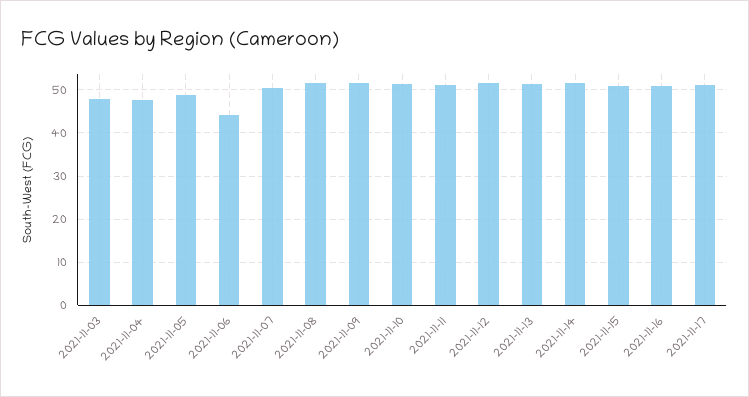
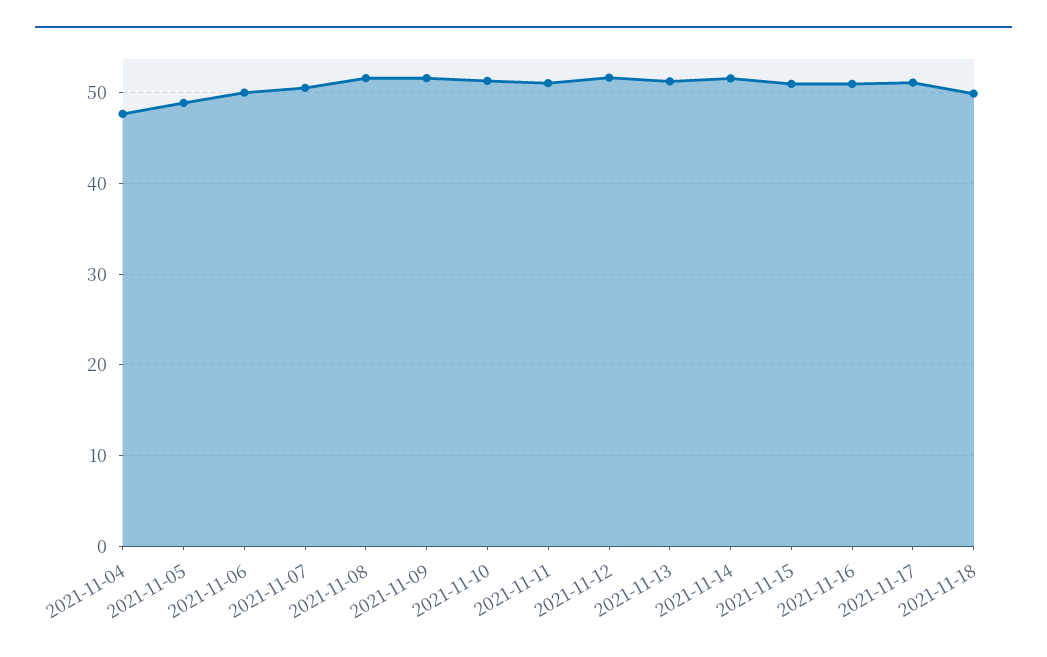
2021-11-03: 48 -> none
2021-11-06: 44 -> 50
2021-11-18: none -> 50

